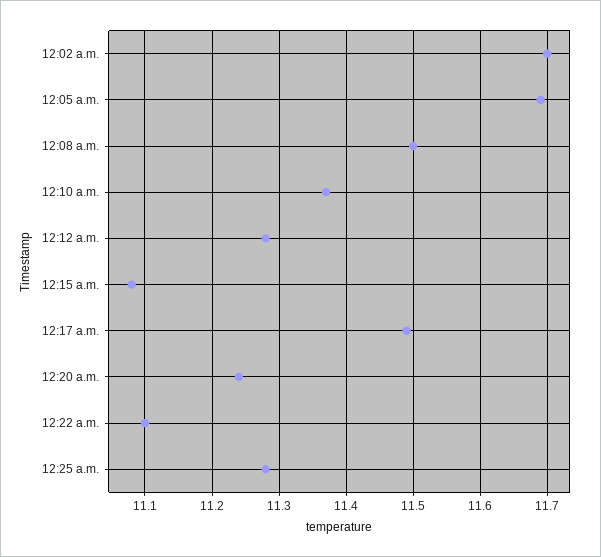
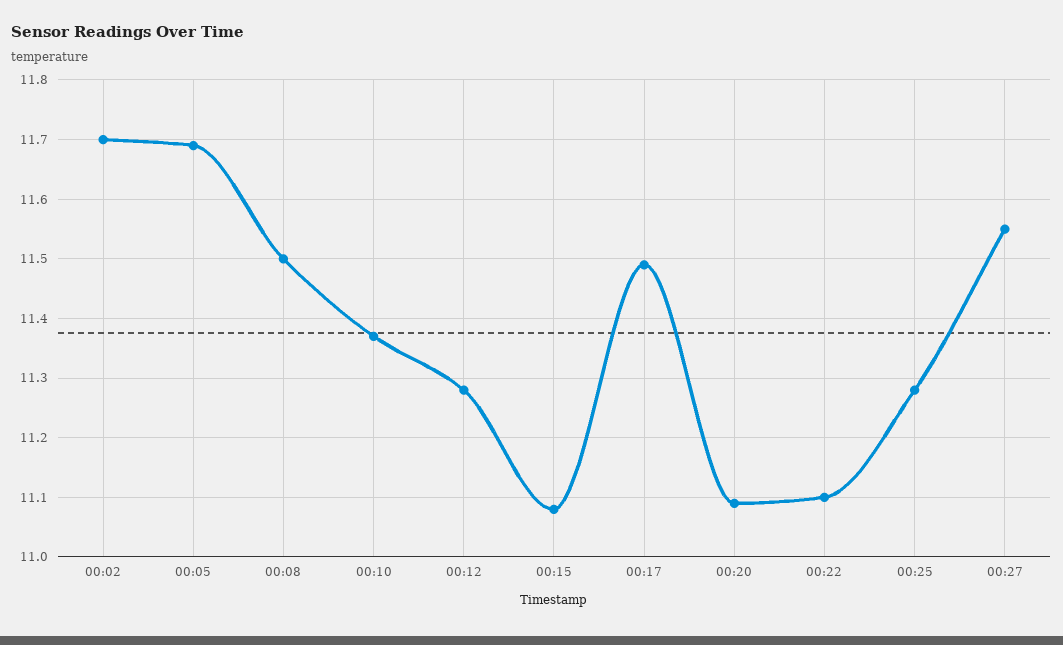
12:20 a.m.: 11.24 -> 11.1
00:27: none -> 11.55

